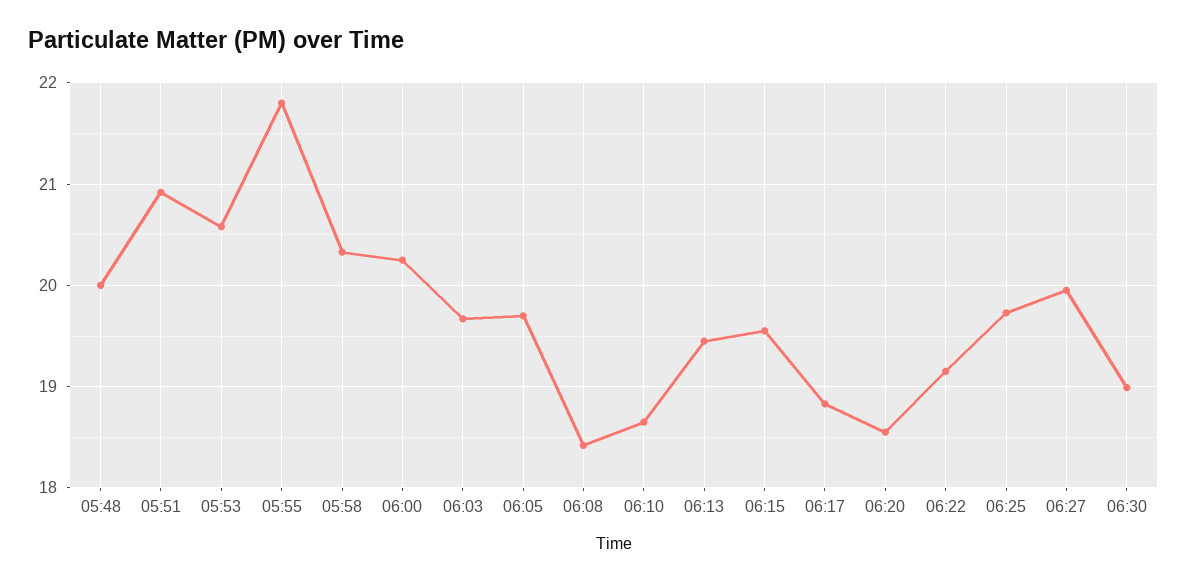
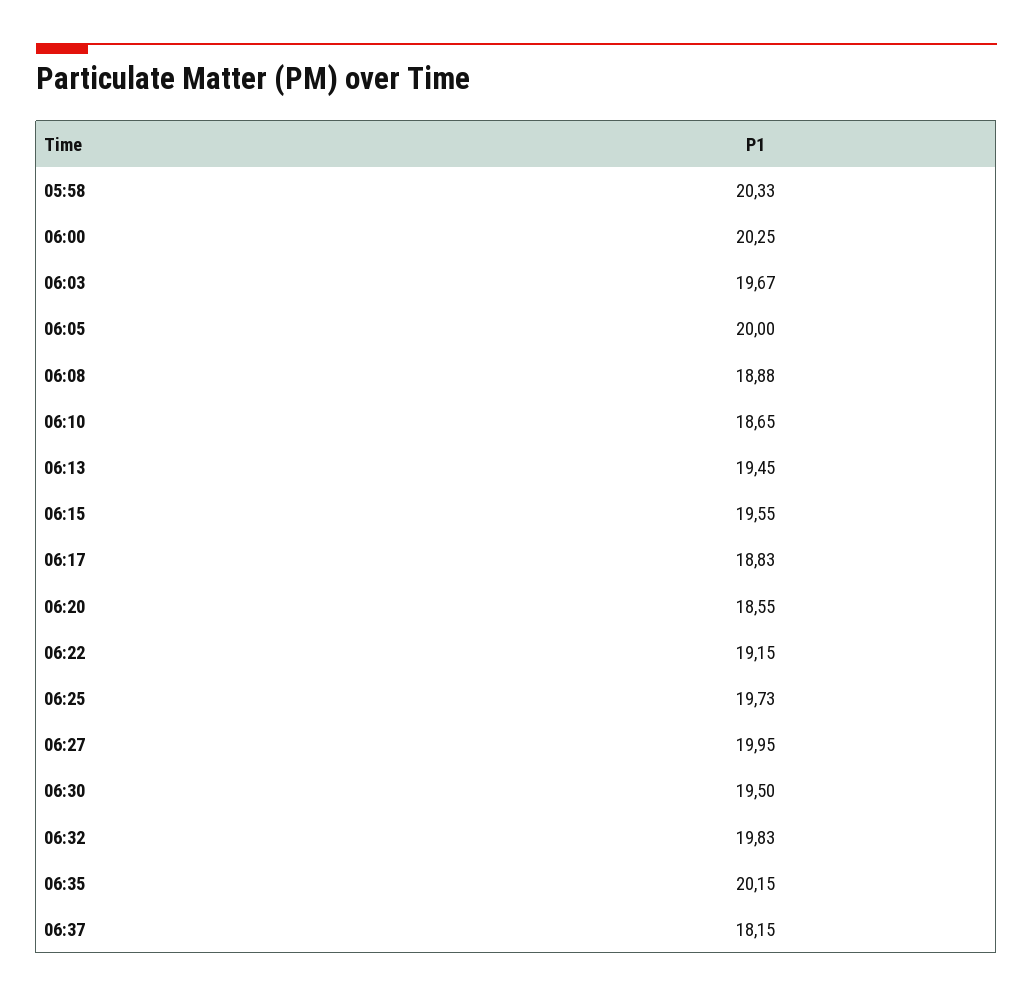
05:48: 20 -> none
05:51: 20.9 -> none
05:53: 20.6 -> none
05:55: 21.8 -> none
06:05: 19.7 -> 20
06:08: 18.4 -> 18.88
06:30: 19 -> 19.5
06:32: none -> 19.83
06:35: none -> 20.15
06:37: none -> 18.15

